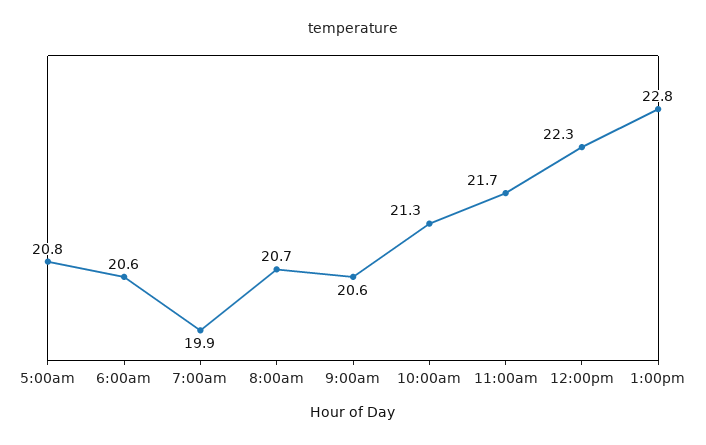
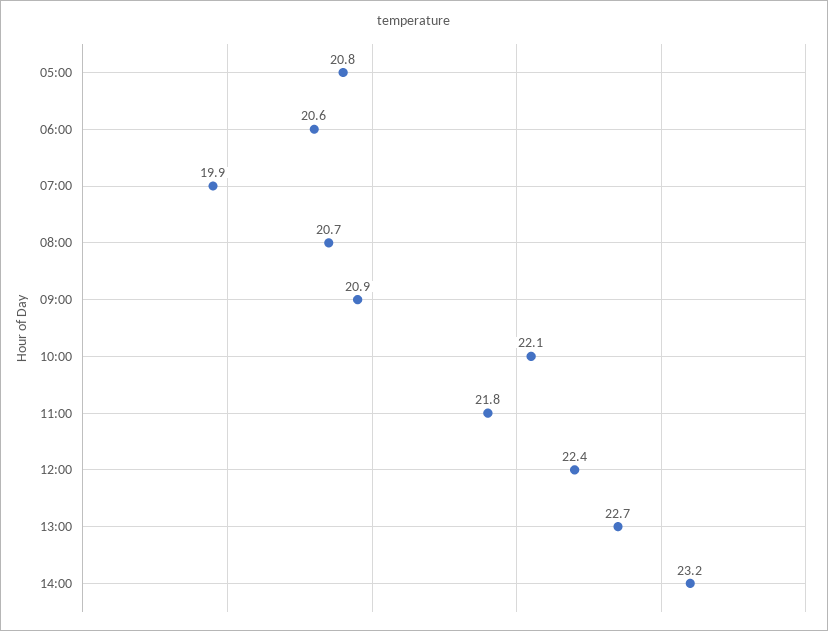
9:00am: 20.6 -> 20.9
10:00am: 21.3 -> 22.1
11:00am: 21.7 -> 21.8
12:00pm: 22.3 -> 22.4
1:00pm: 22.8 -> 22.7
14:00: none -> 23.2

